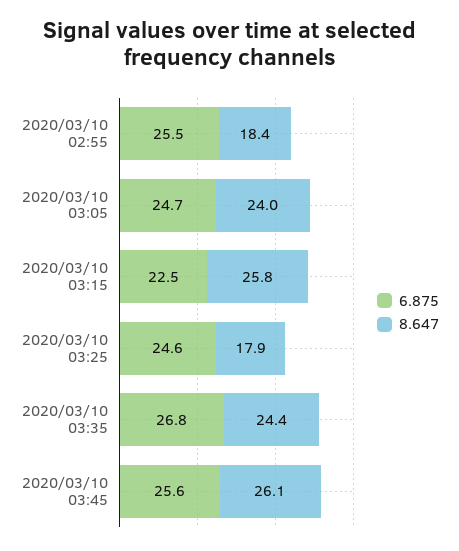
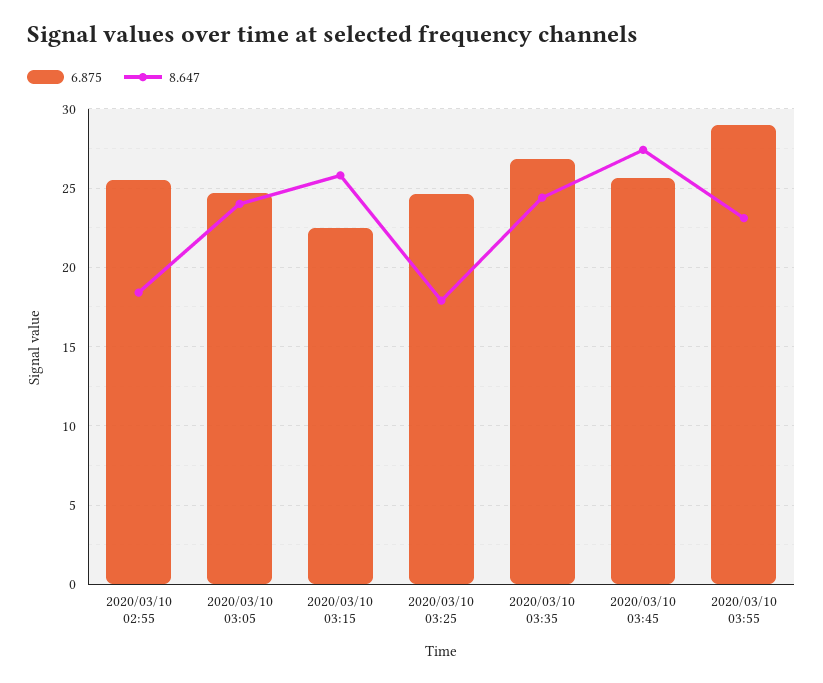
8.647, 2020/03/10 03:45: 26.1 -> 27.5
6.875, 2020/03/10 03:55: none -> 29
8.647, 2020/03/10 03:55: none -> 23

